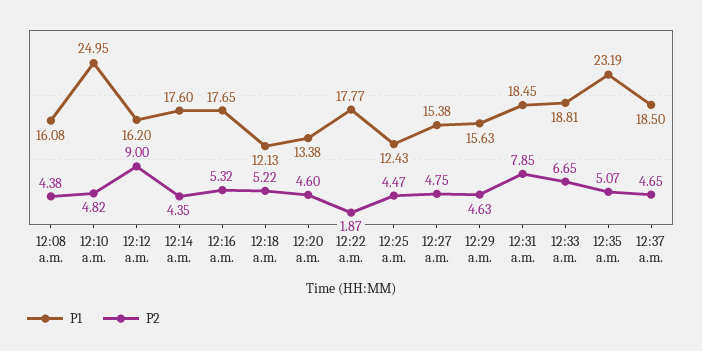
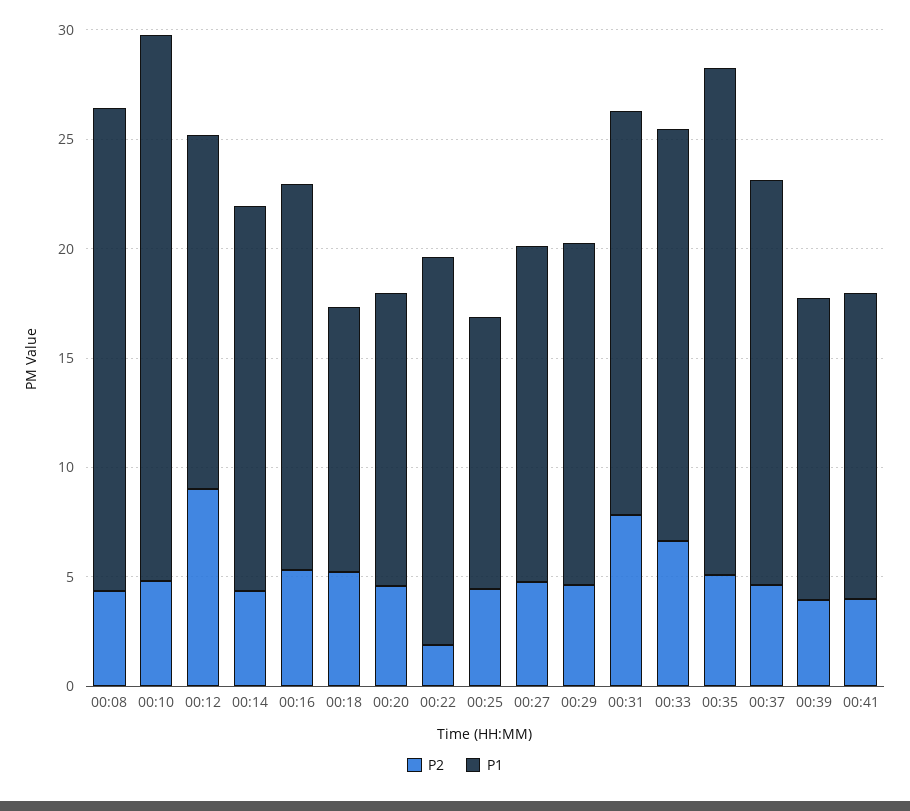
P1, 12:08 a.m.: 16.08 -> 22
P2, 00:39: none -> 4
P1, 00:39: none -> 14
P2, 00:41: none -> 4
P1, 00:41: none -> 14

